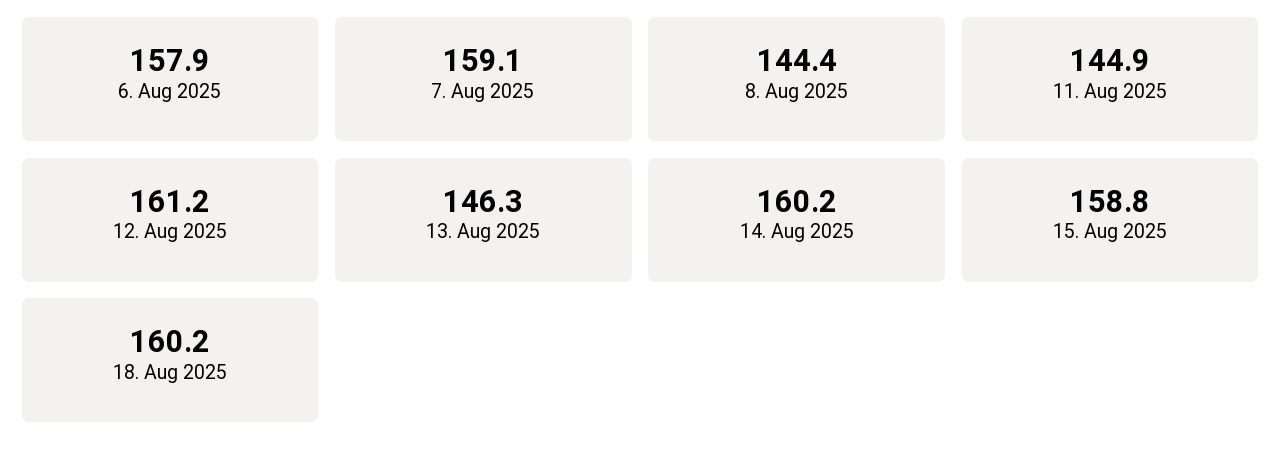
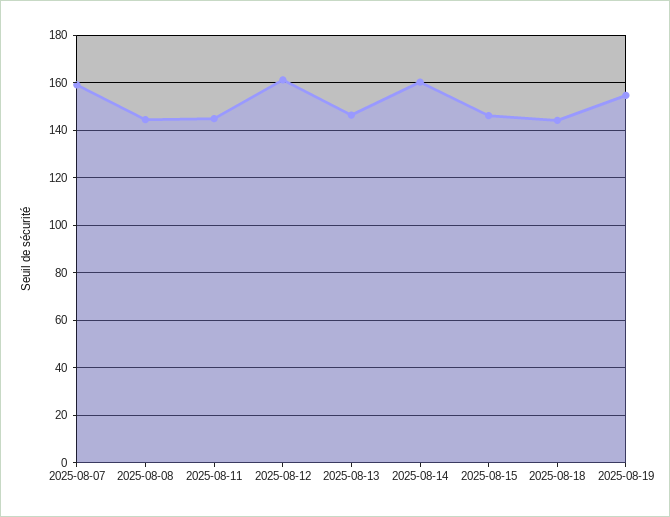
6. Aug 2025: 157.9 -> none
15. Aug 2025: 158.8 -> 145
18. Aug 2025: 160.2 -> 145
2025-08-19: none -> 155

